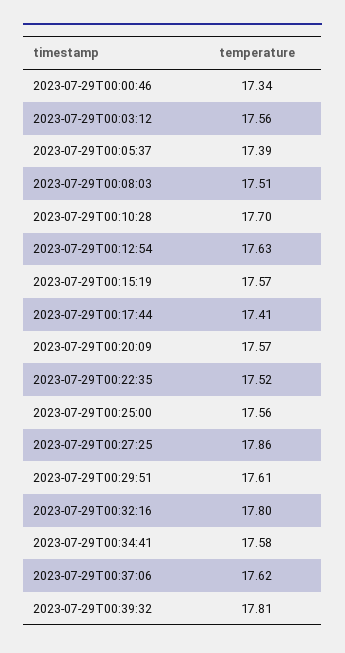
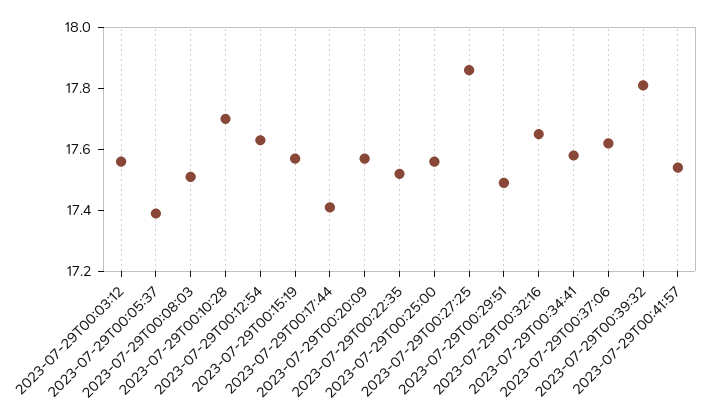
2023-07-29T00:00:46: 17.34 -> none
2023-07-29T00:29:51: 17.61 -> 17.5
2023-07-29T00:32:16: 17.8 -> 17.65
2023-07-29T00:41:57: none -> 17.55

